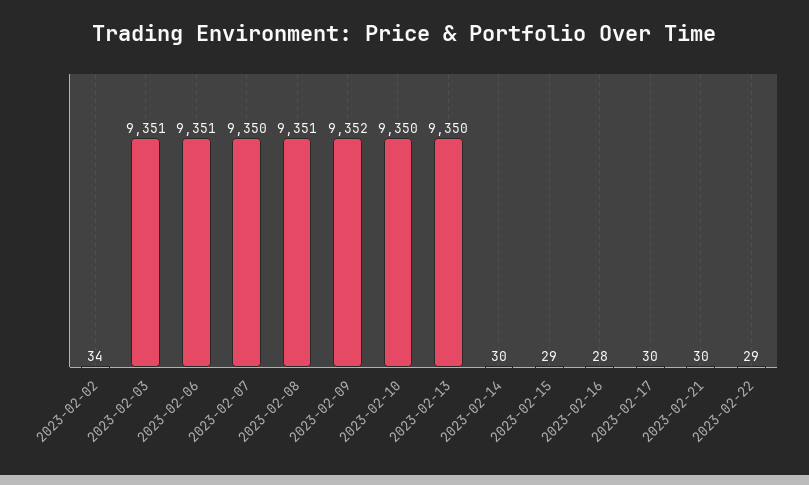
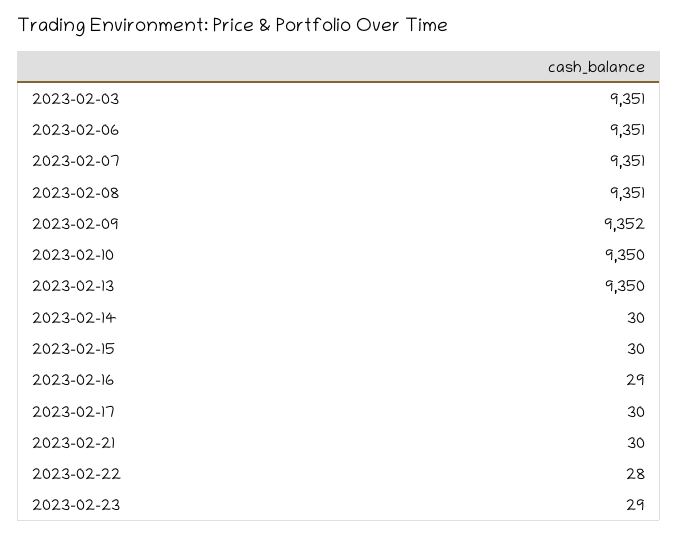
2023-02-02: 34 -> none
2023-02-07: 9350 -> 9351
2023-02-15: 29 -> 30
2023-02-16: 28 -> 29
2023-02-22: 29 -> 28
2023-02-23: none -> 29

